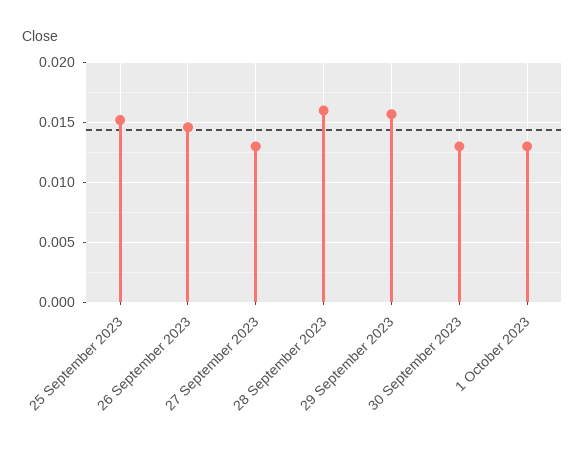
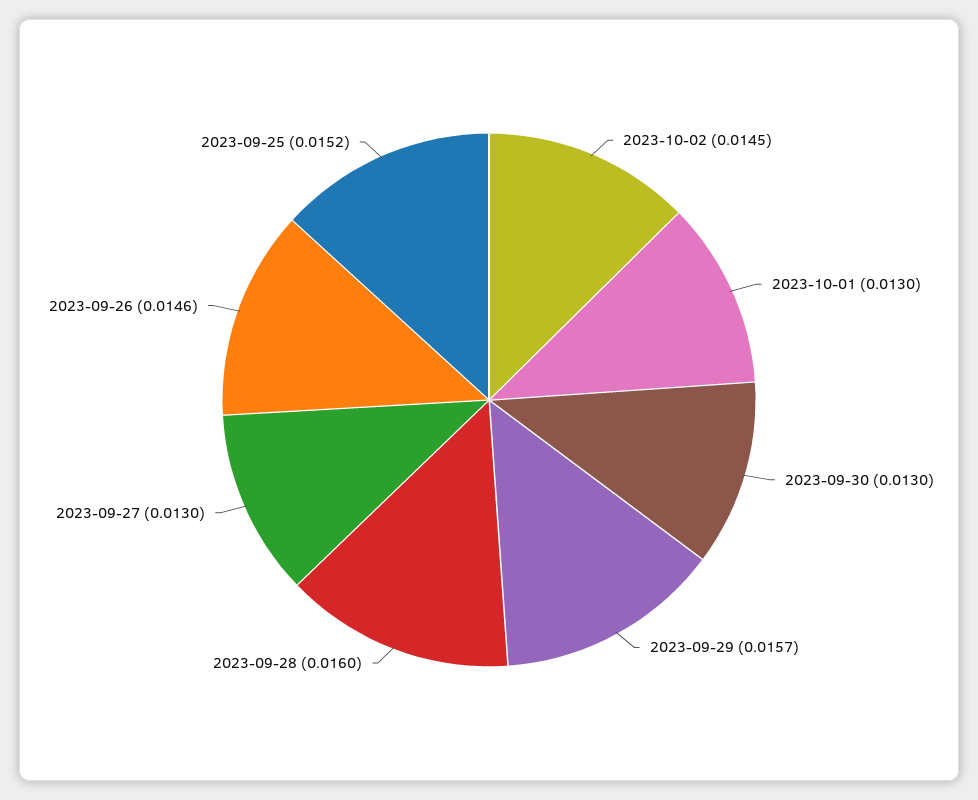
2023-10-02: none -> 0.0145

